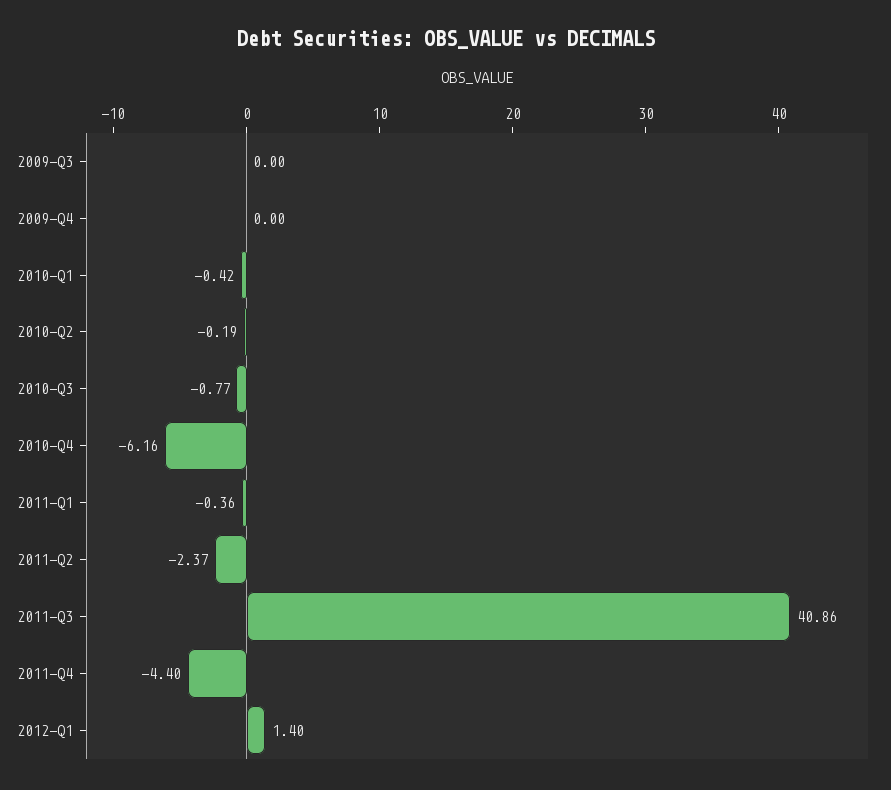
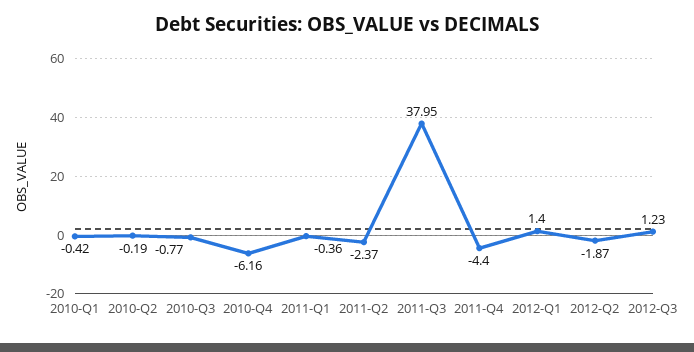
2009-Q3: 0 -> none
2009-Q4: 0 -> none
2011-Q3: 40.86 -> 37.95
2012-Q2: none -> -1.87
2012-Q3: none -> 1.23

